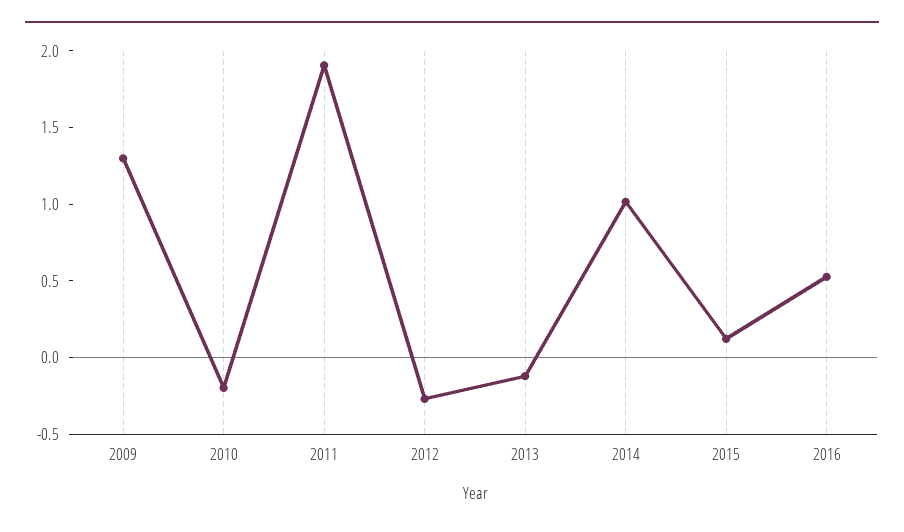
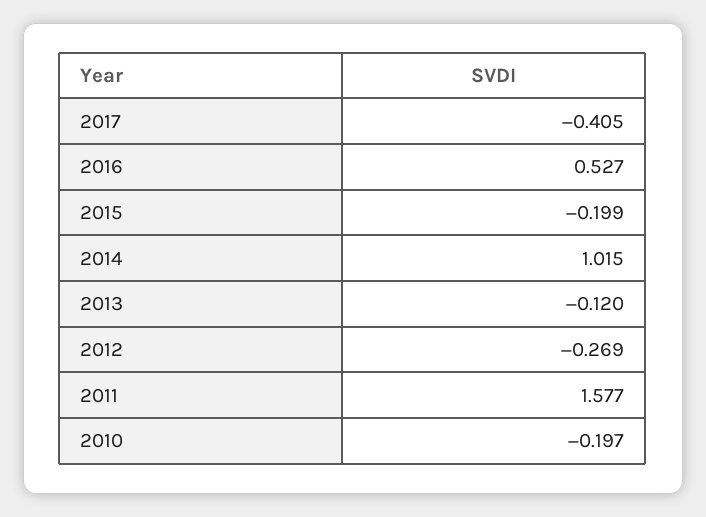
2009: 1.3 -> none
2011: 1.9 -> 1.577
2015: 0.1 -> -0.199
2017: none -> -0.405

